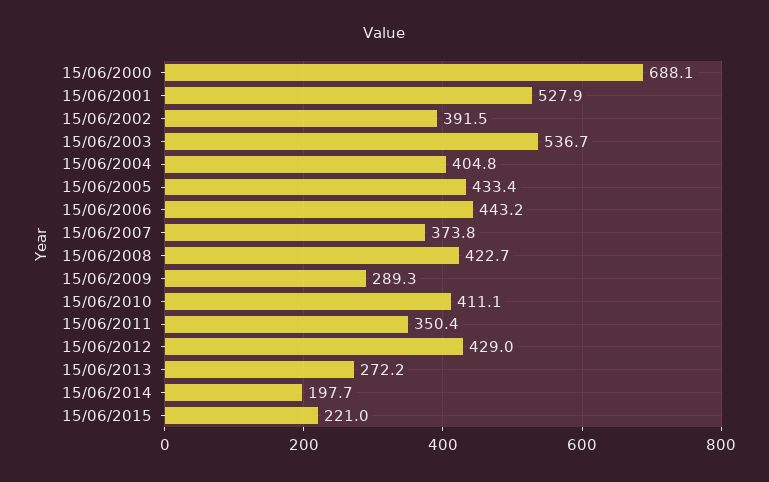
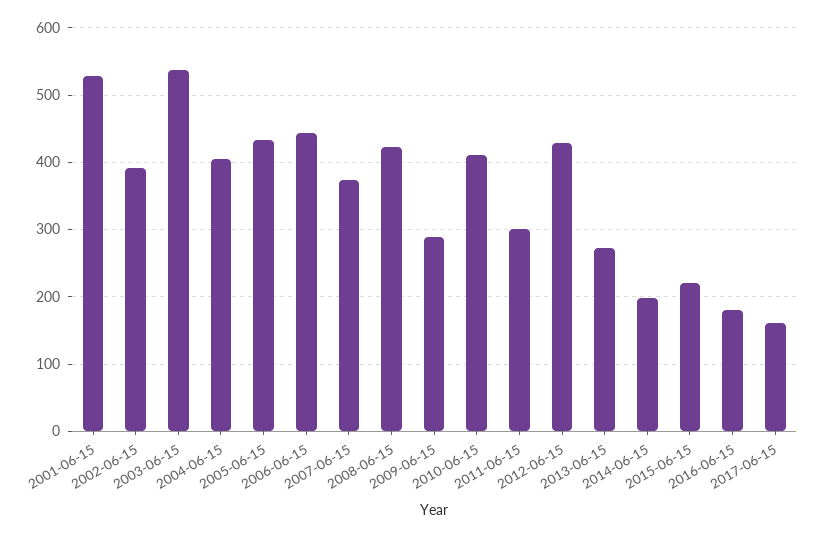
15/06/2000: 688.1 -> none
15/06/2011: 350.4 -> 300
2016-06-15: none -> 180
2017-06-15: none -> 160

